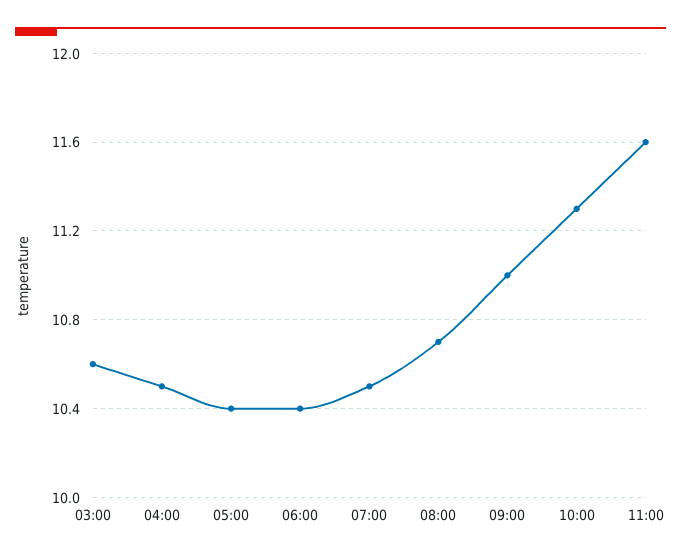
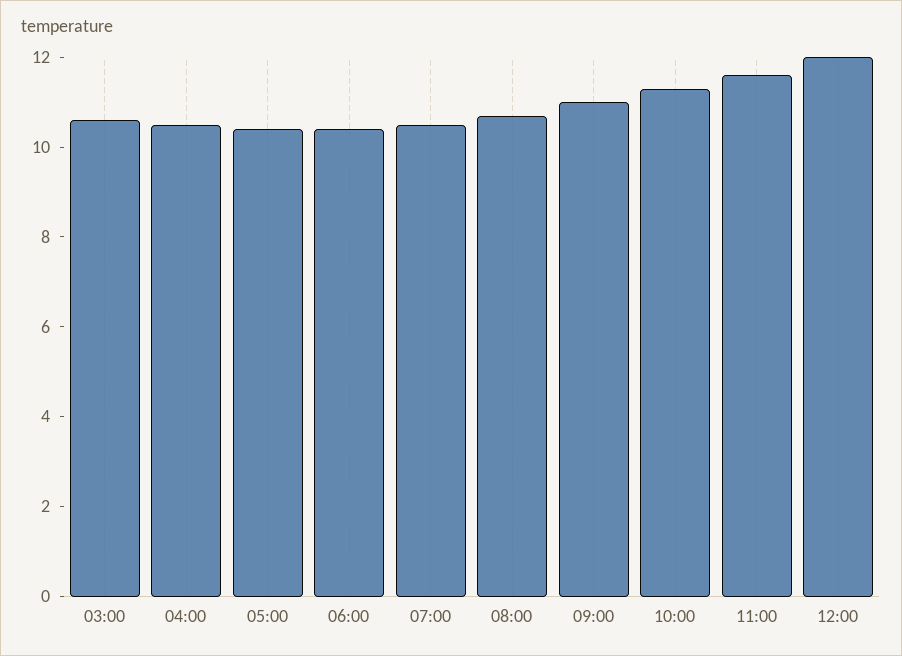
12:00: none -> 12

